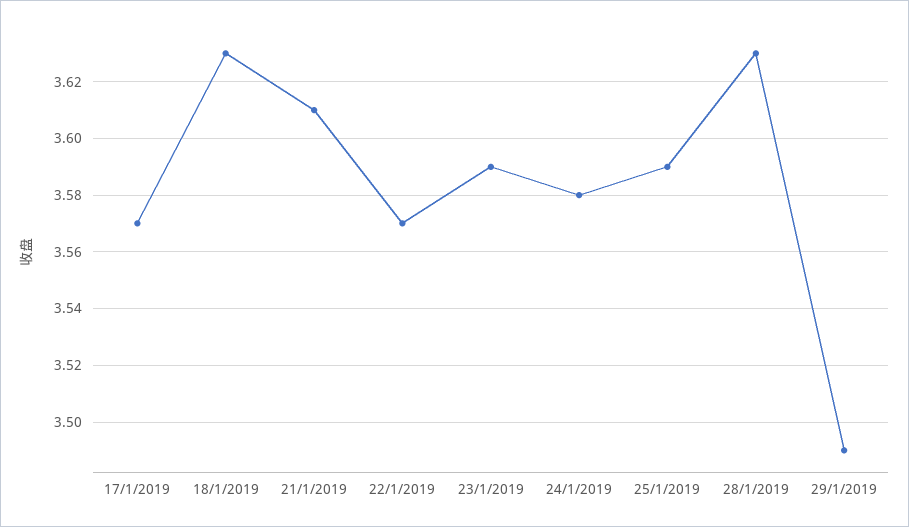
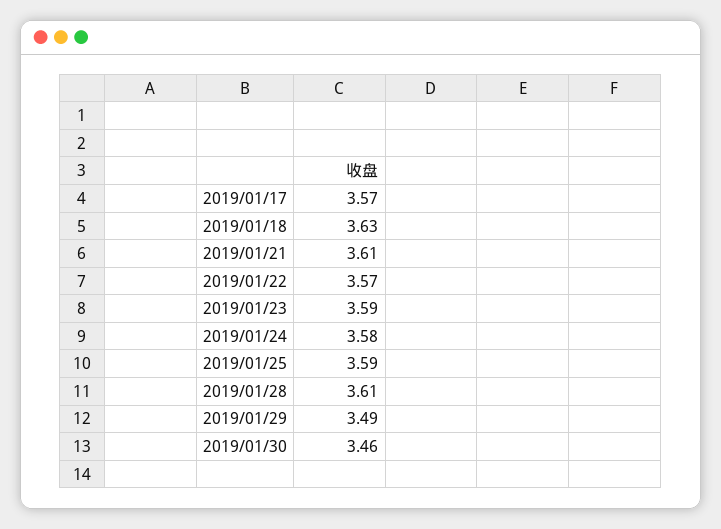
28/1/2019: 3.63 -> 3.61
2019/01/30: none -> 3.46

